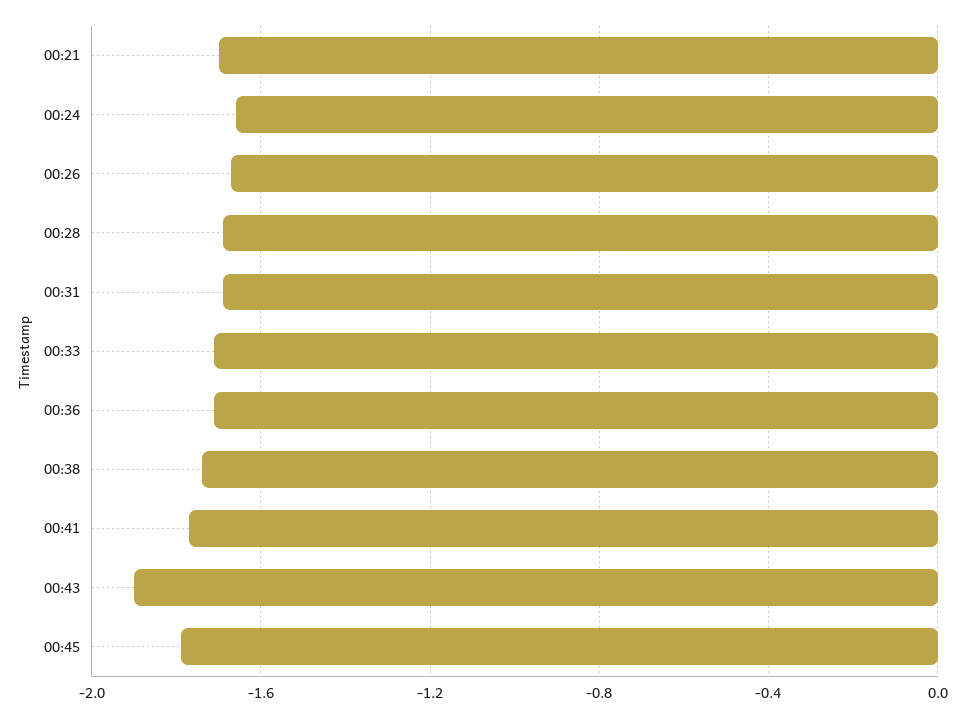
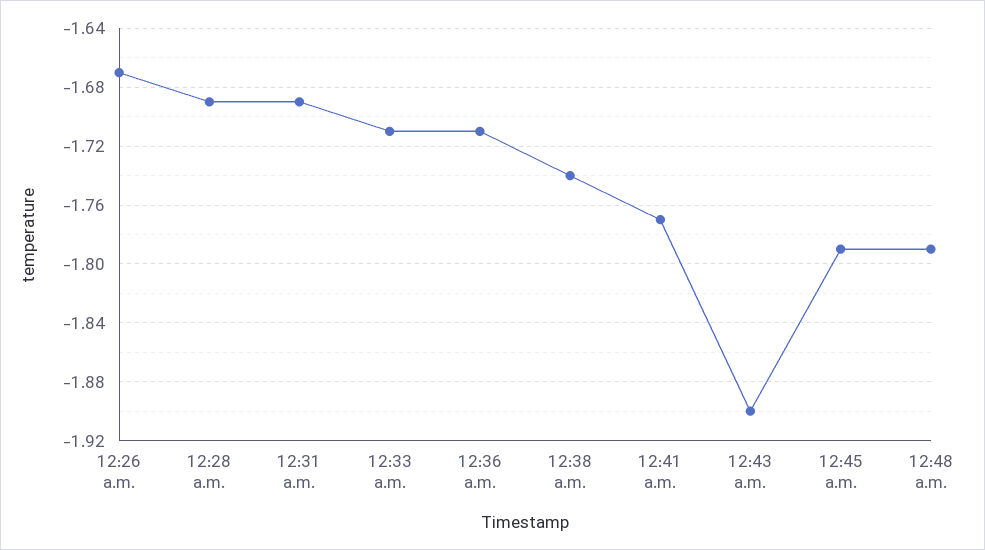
00:21: -1.7 -> none
00:24: -1.65 -> none
12:48 a.m.: none -> -1.79

